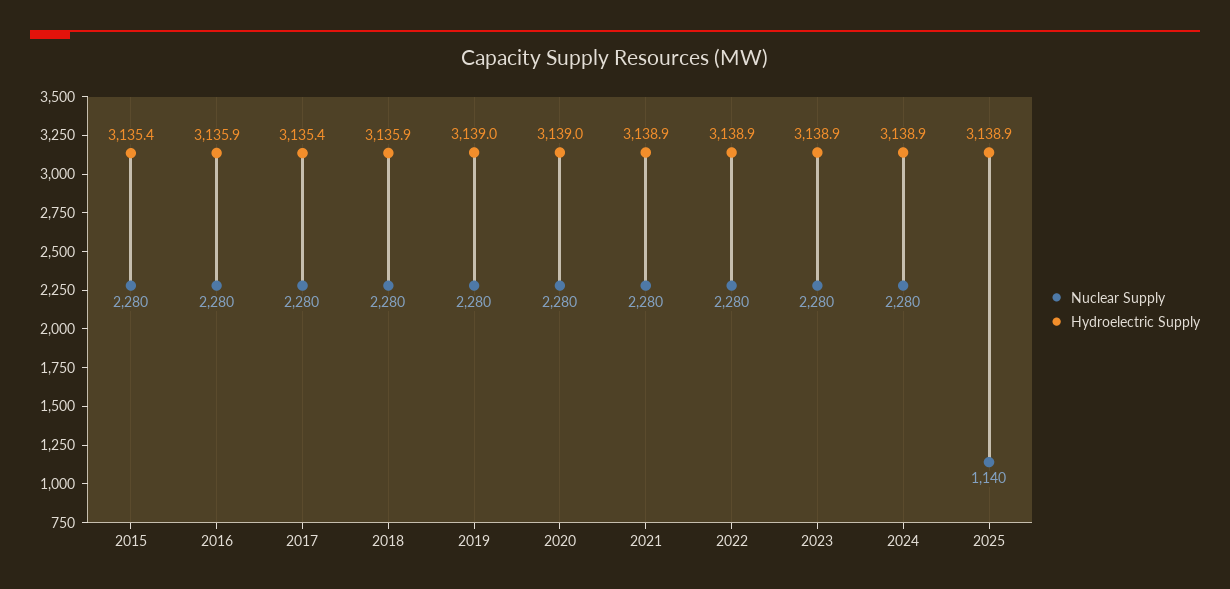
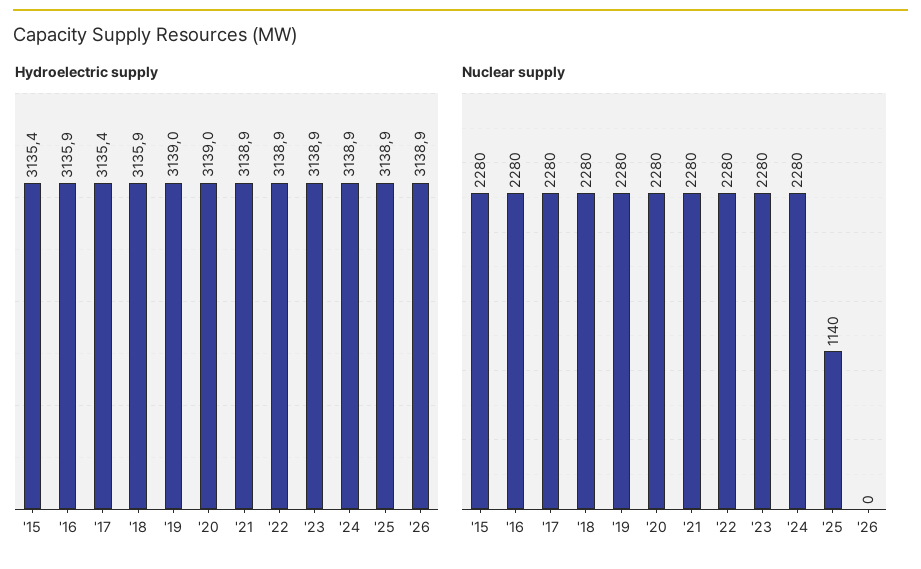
Hydroelectric Supply, '26: none -> 3138.9
Nuclear Supply, '26: none -> 0

